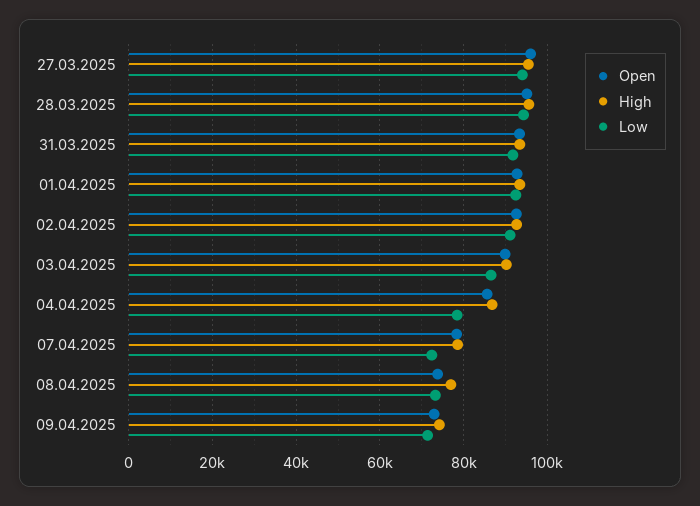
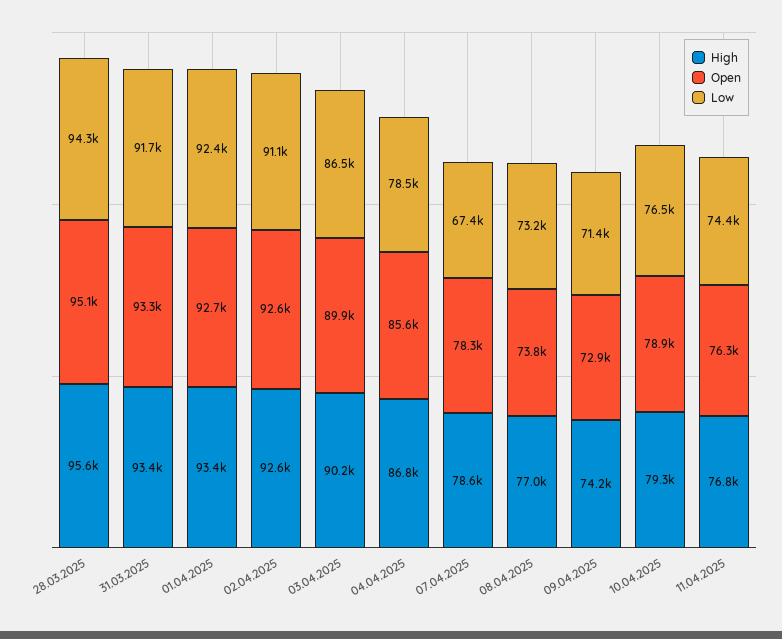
Open, 27.03.2025: 96000 -> none
High, 27.03.2025: 96000 -> none
Low, 27.03.2025: 94000 -> none
Low, 07.04.2025: 72000 -> 67400
High, 10.04.2025: none -> 79300
Open, 10.04.2025: none -> 78900
Low, 10.04.2025: none -> 76500
High, 11.04.2025: none -> 76800
Open, 11.04.2025: none -> 76300
Low, 11.04.2025: none -> 74400

